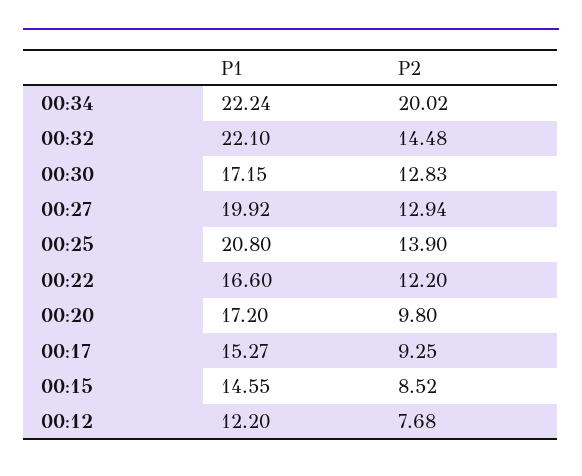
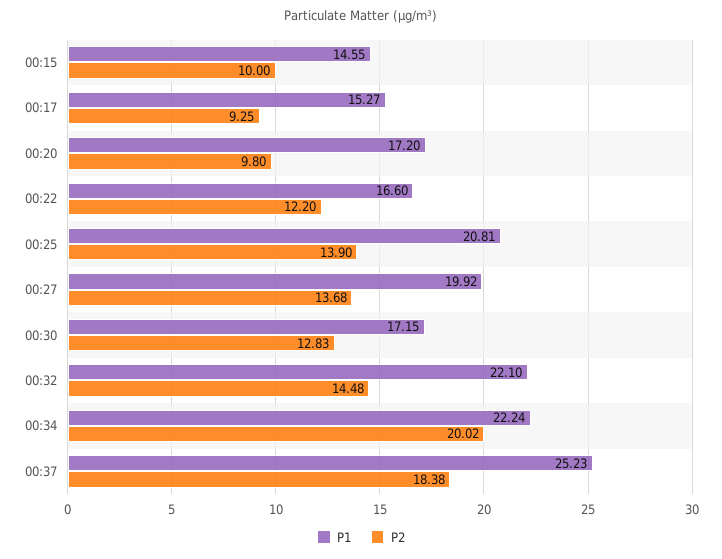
P2, 00:27: 12.94 -> 13.68
P1, 00:25: 20.8 -> 20.81
P2, 00:15: 8.52 -> 10
P1, 00:12: 12.2 -> none
P2, 00:12: 7.68 -> none
P1, 00:37: none -> 25.23
P2, 00:37: none -> 18.38

